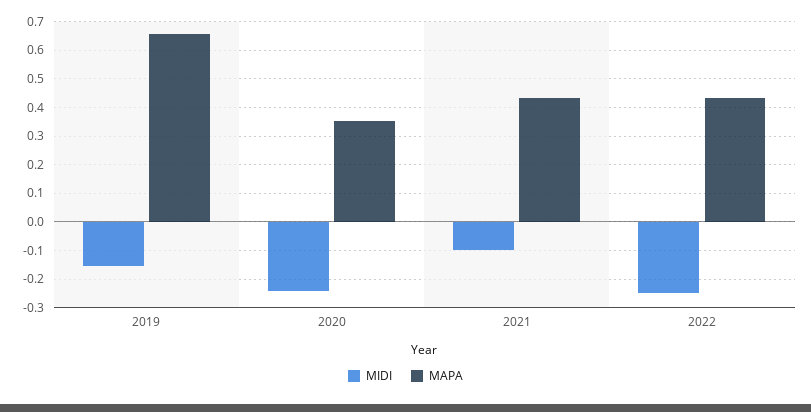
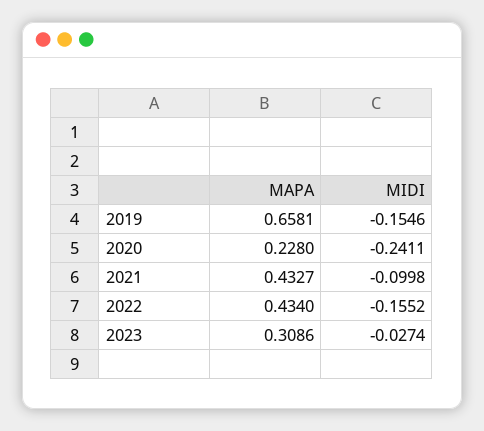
MAPA, 2020: 0.35 -> 0.228
MIDI, 2022: -0.25 -> -0.1552
MAPA, 2023: none -> 0.3086
MIDI, 2023: none -> -0.0274

